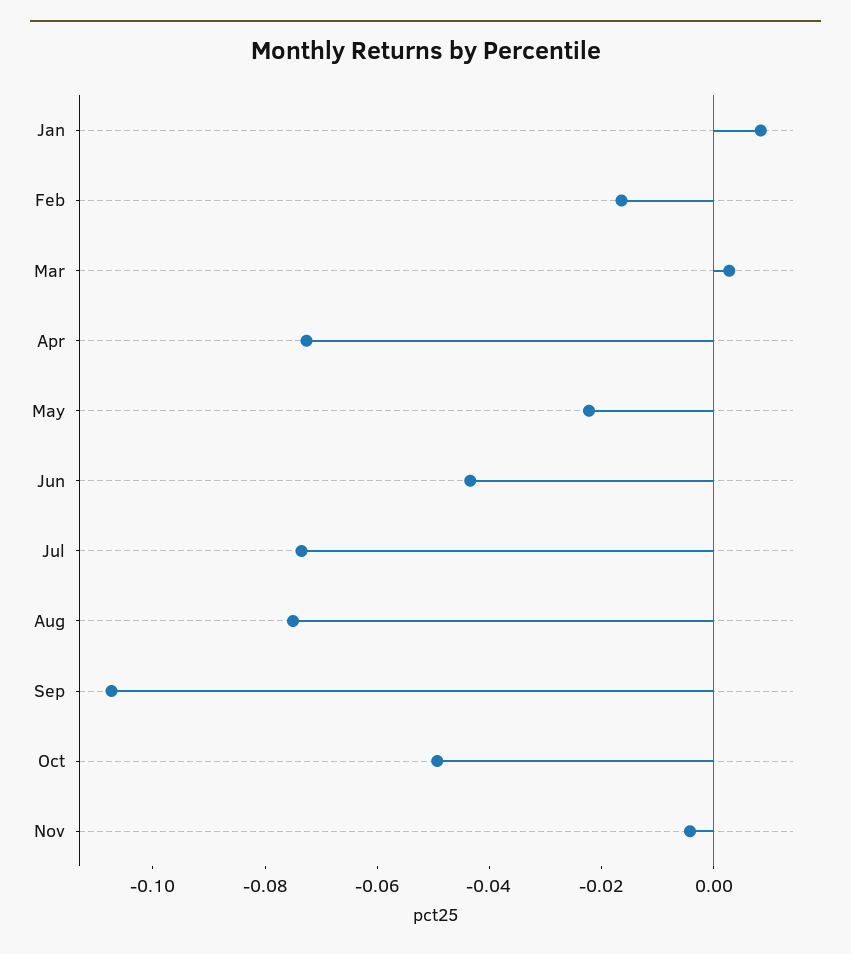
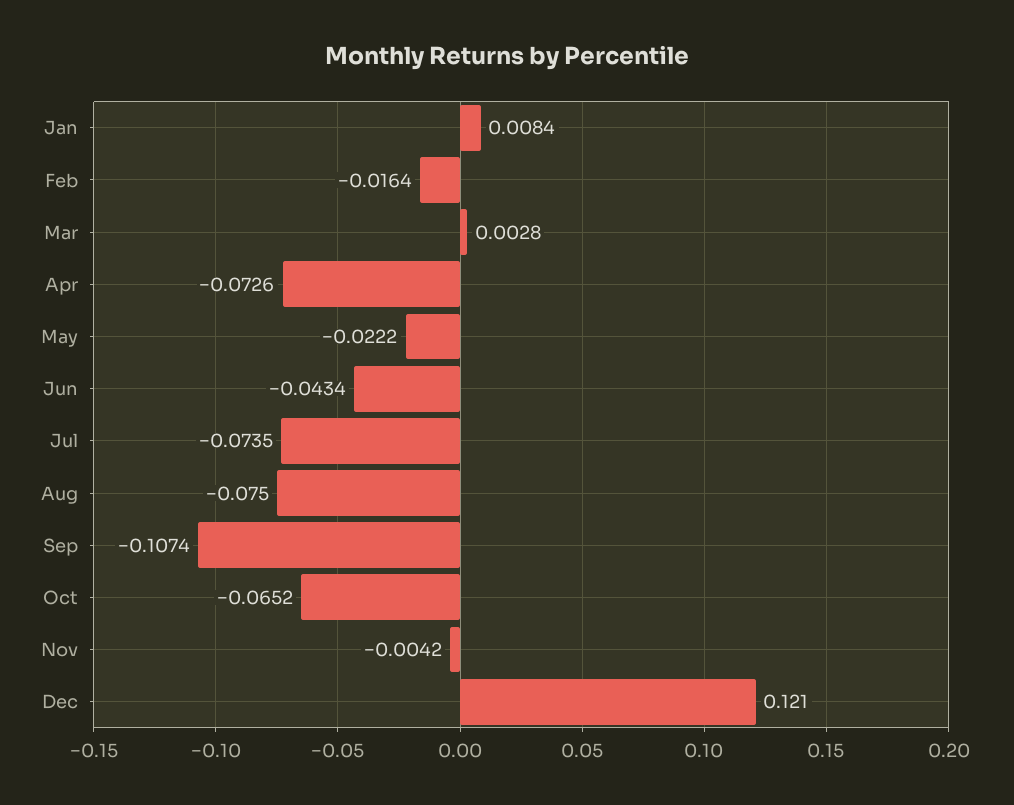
Oct: -0.05 -> -0.0652
Dec: none -> 0.121

